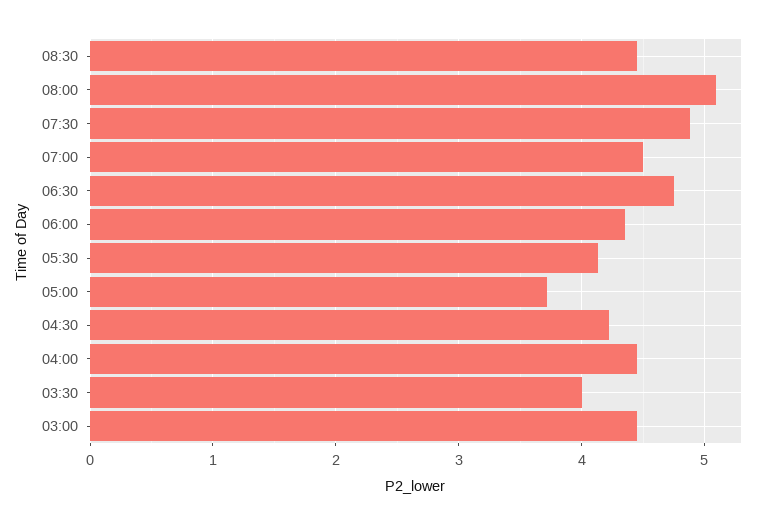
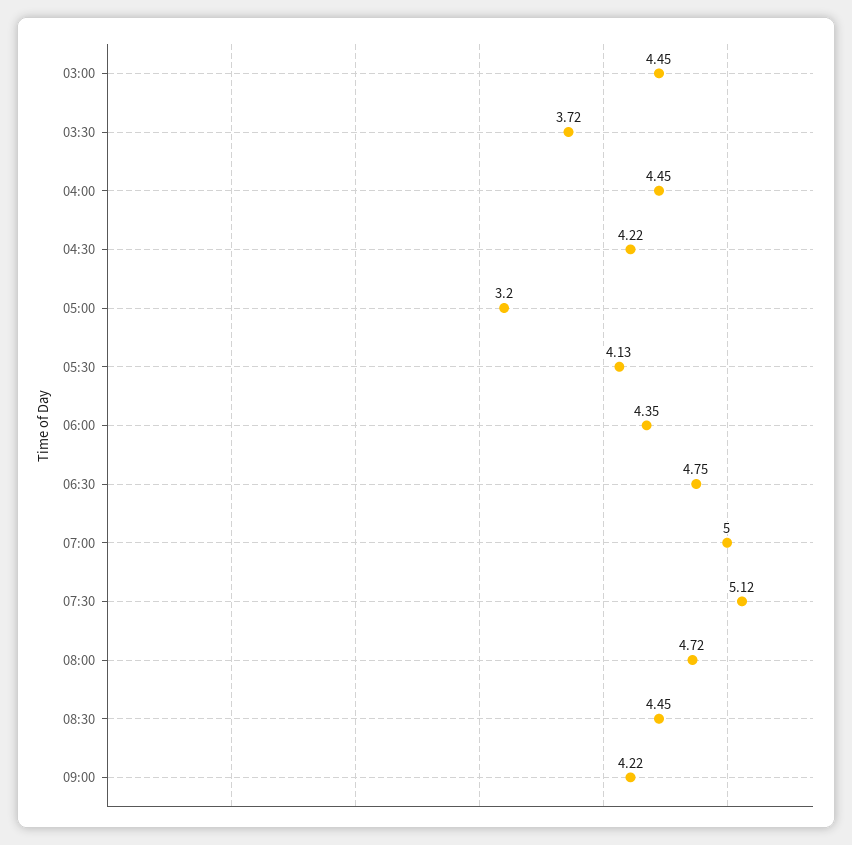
08:00: 5.1 -> 4.72
07:30: 4.9 -> 5.12
07:00: 4.5 -> 5
05:00: 3.7 -> 3.2
03:30: 4 -> 3.72
09:00: none -> 4.22

